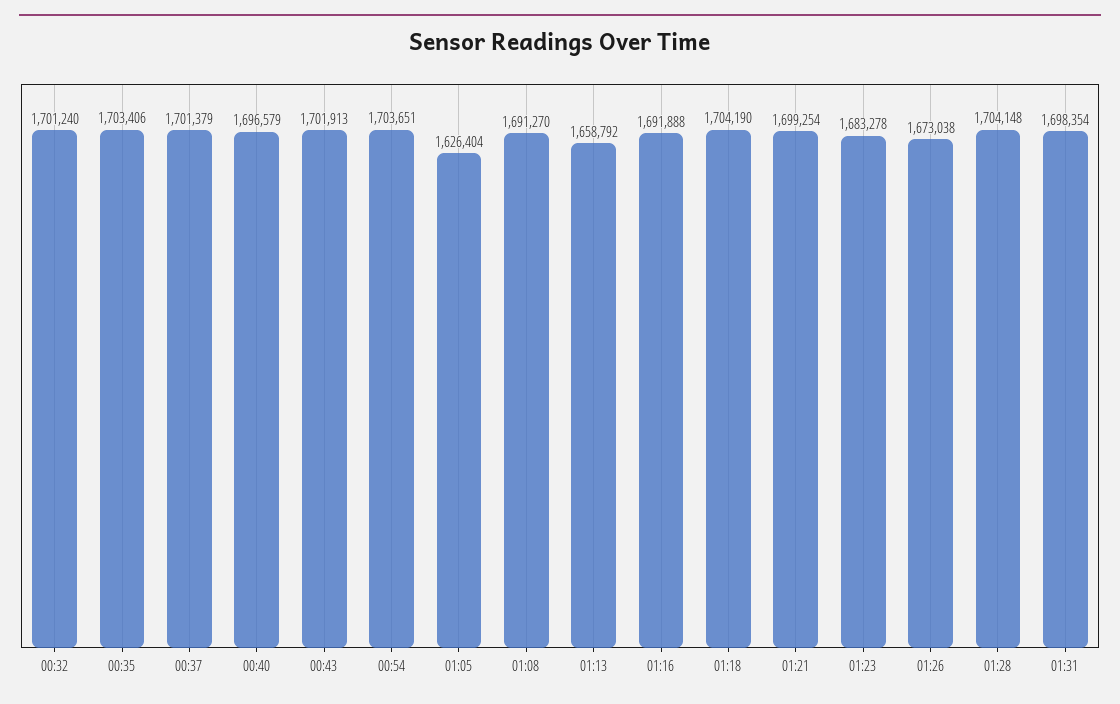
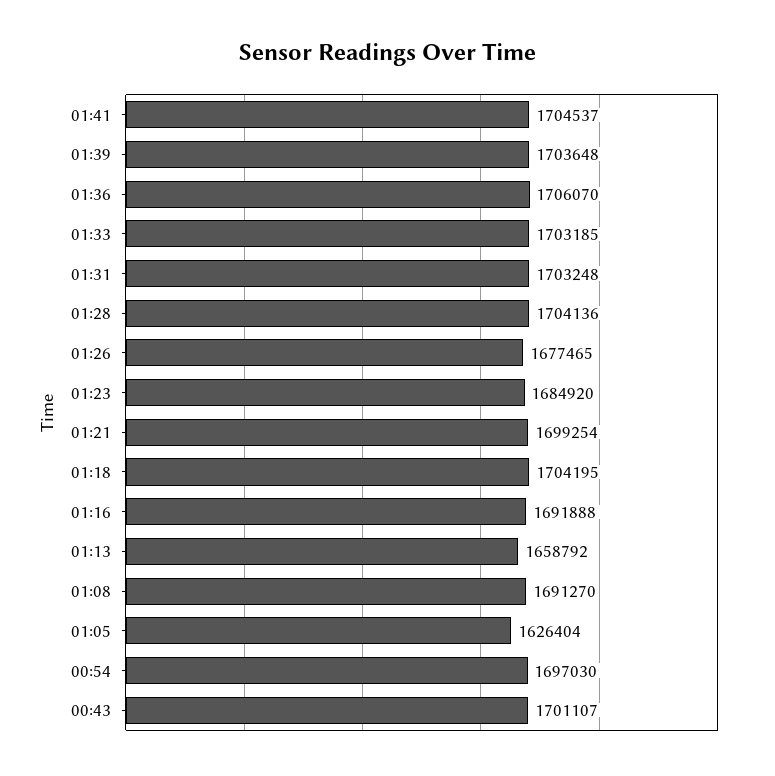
00:32: 1701240 -> none
00:35: 1703406 -> none
00:37: 1701379 -> none
00:40: 1696579 -> none
00:43: 1701913 -> 1701107
00:54: 1703651 -> 1697030
01:18: 1704190 -> 1704195
01:23: 1683278 -> 1684920
01:26: 1673038 -> 1677465
01:28: 1704148 -> 1704136
01:31: 1698354 -> 1703248
01:41: none -> 1704537
01:39: none -> 1703648
01:36: none -> 1706070
01:33: none -> 1703185

